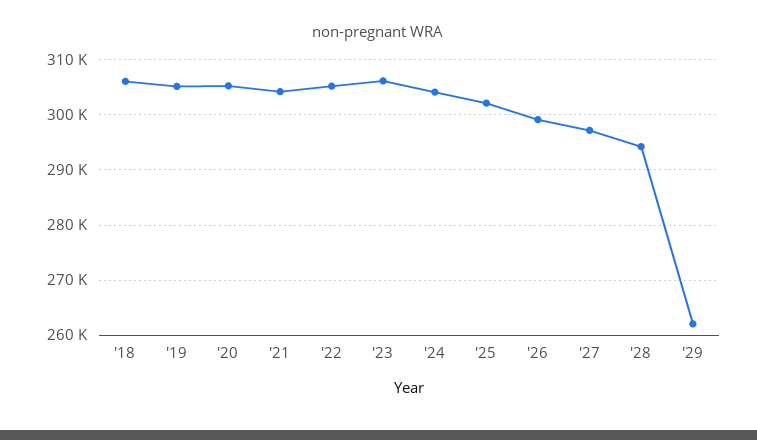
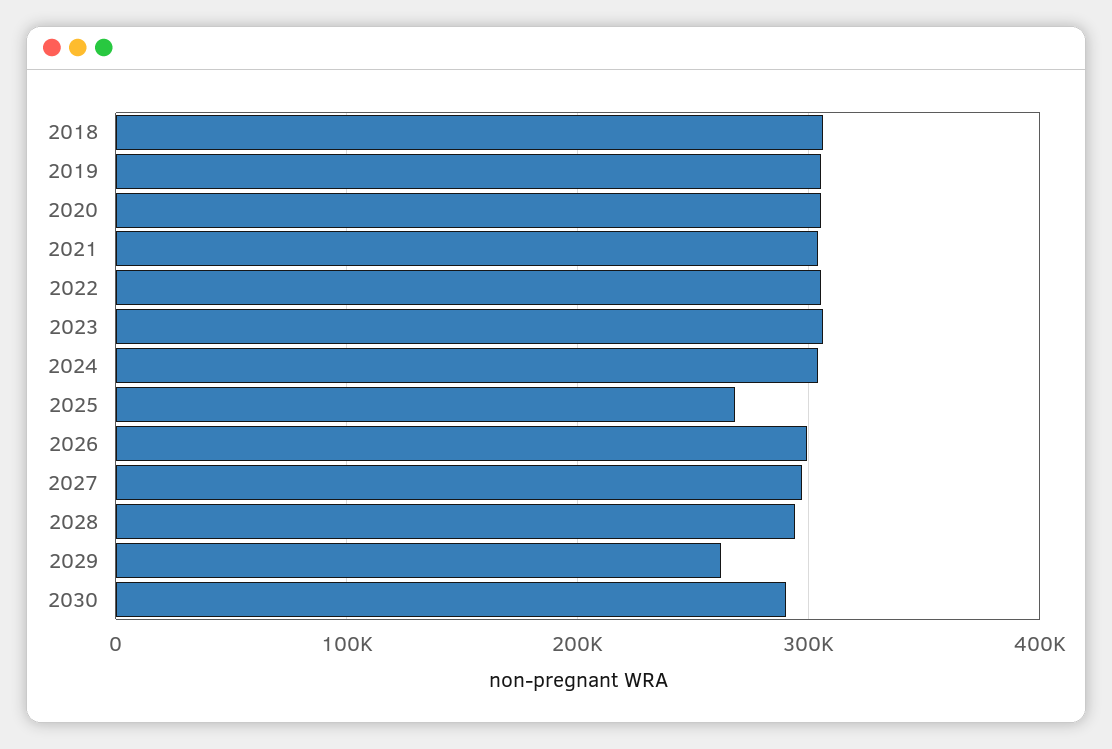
'25: 302000 -> 270000
2030: none -> 290000

